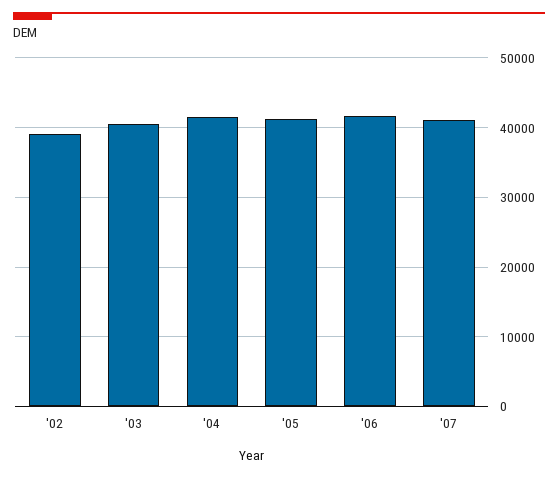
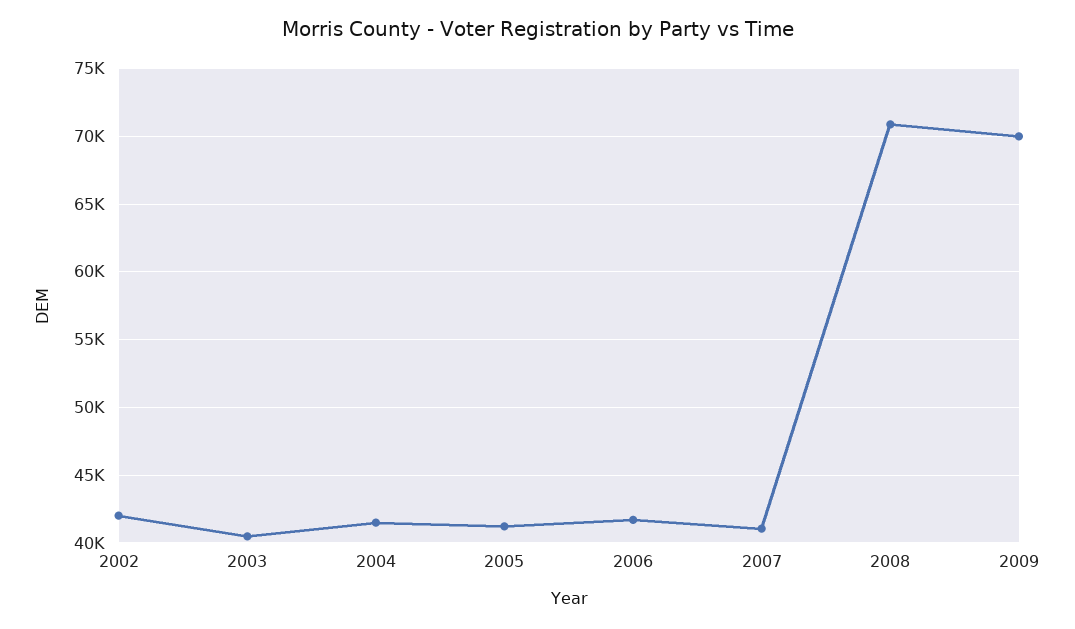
'02: 39000 -> 42000
2008: none -> 71000
2009: none -> 70000

